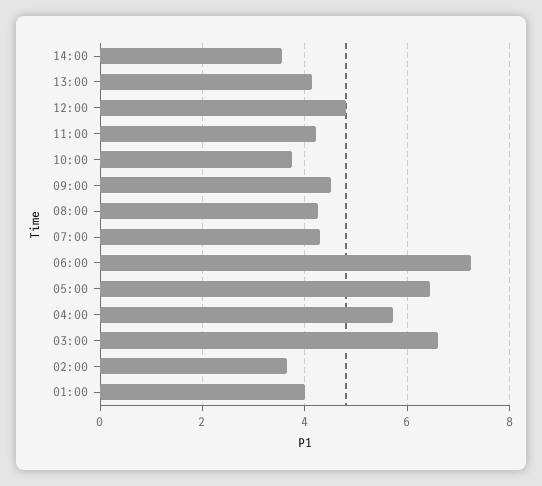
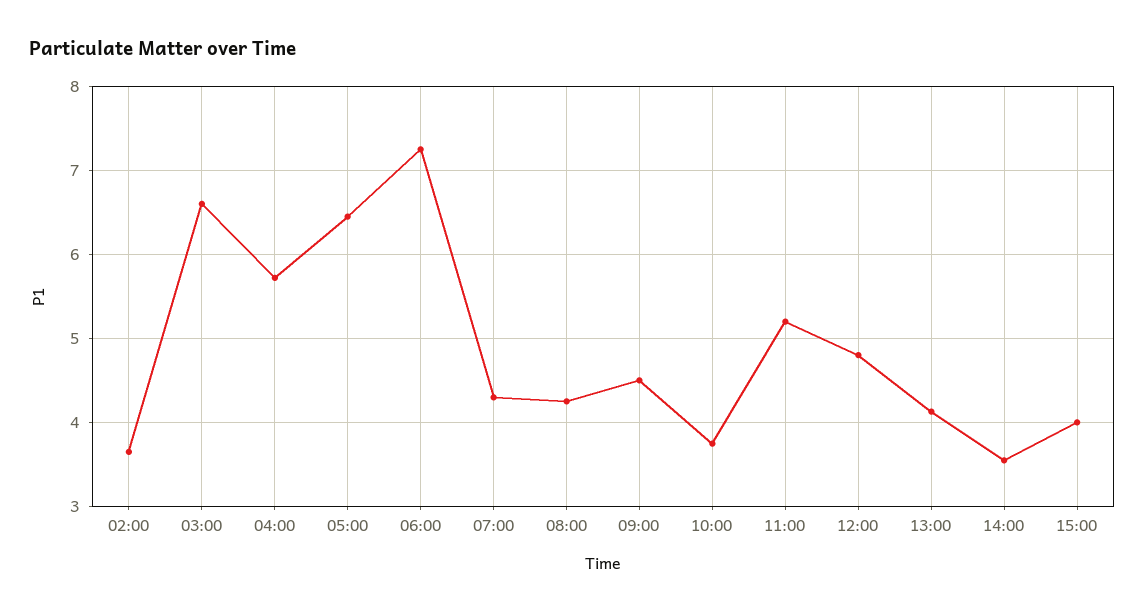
11:00: 4.2 -> 5.2
01:00: 4 -> none
15:00: none -> 4

